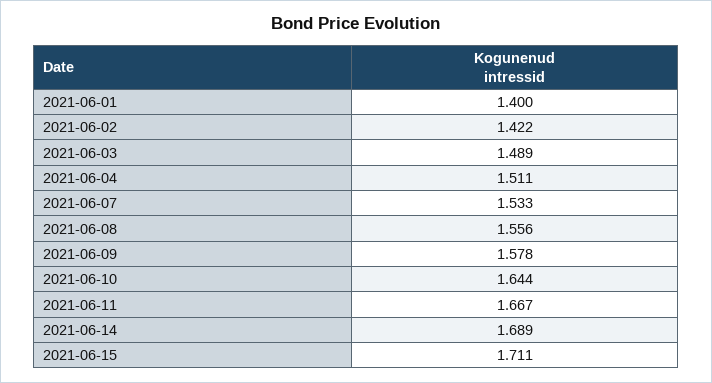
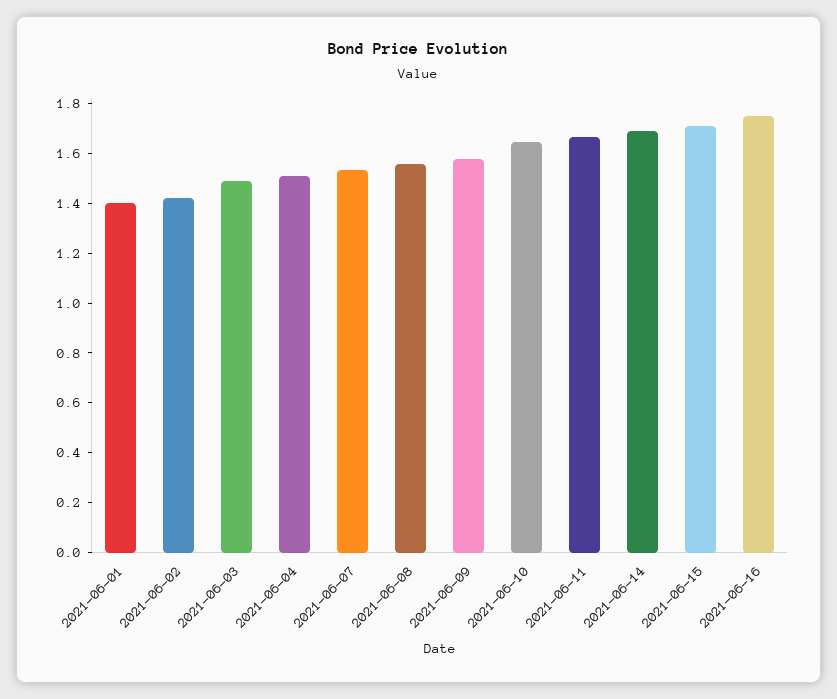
2021-06-16: none -> 1.75

